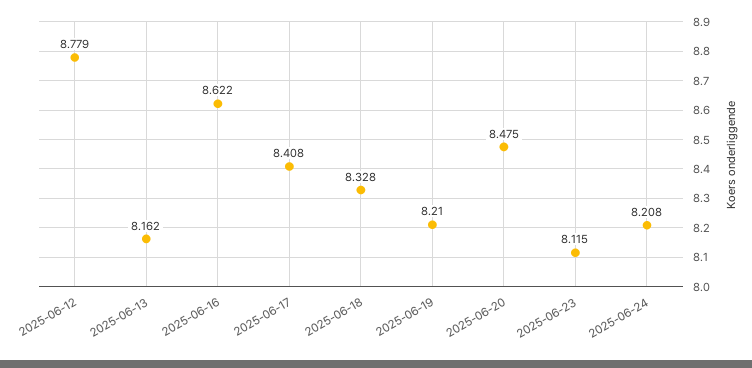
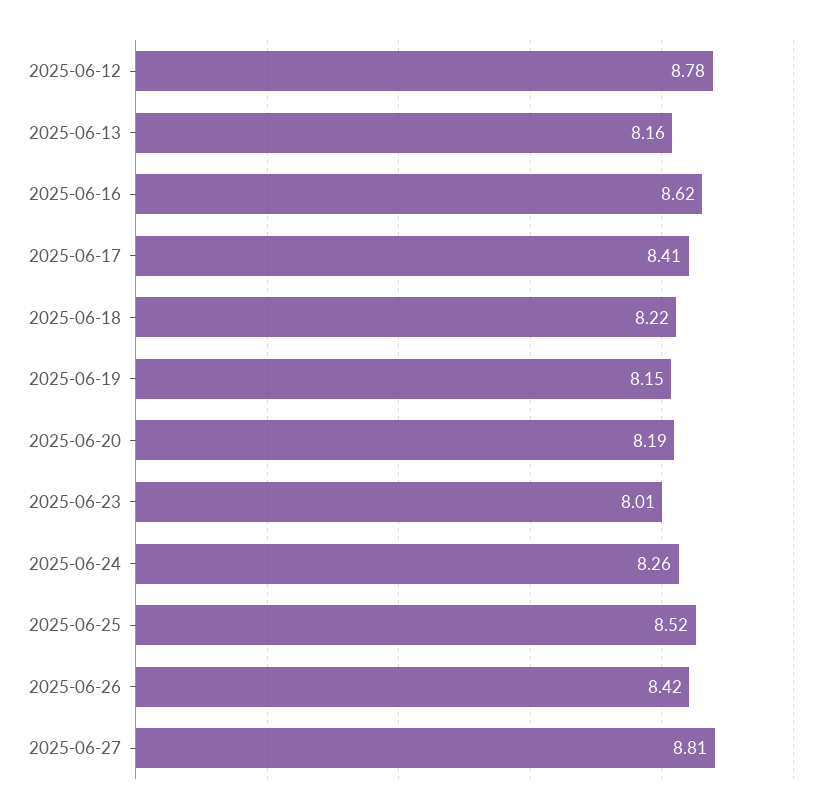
2025-06-18: 8.328 -> 8.22
2025-06-19: 8.21 -> 8.15
2025-06-20: 8.475 -> 8.19
2025-06-23: 8.115 -> 8.01
2025-06-24: 8.208 -> 8.26
2025-06-25: none -> 8.52
2025-06-26: none -> 8.42
2025-06-27: none -> 8.81

